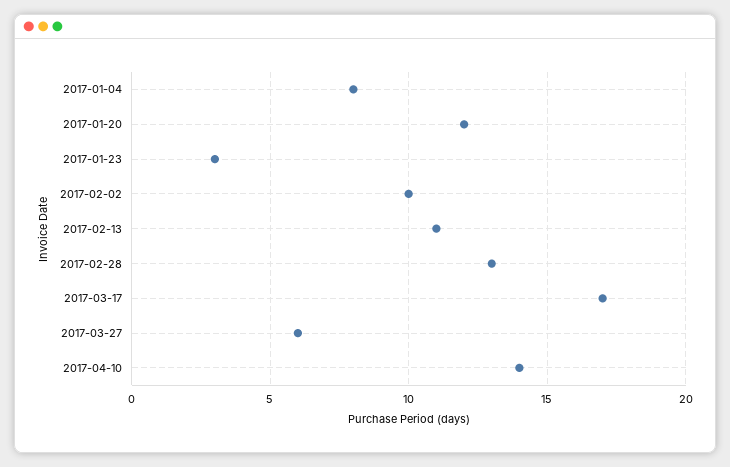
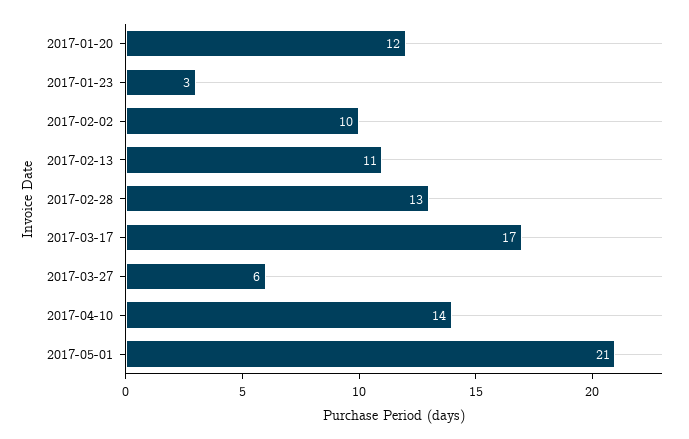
2017-01-04: 8 -> none
2017-05-01: none -> 21

